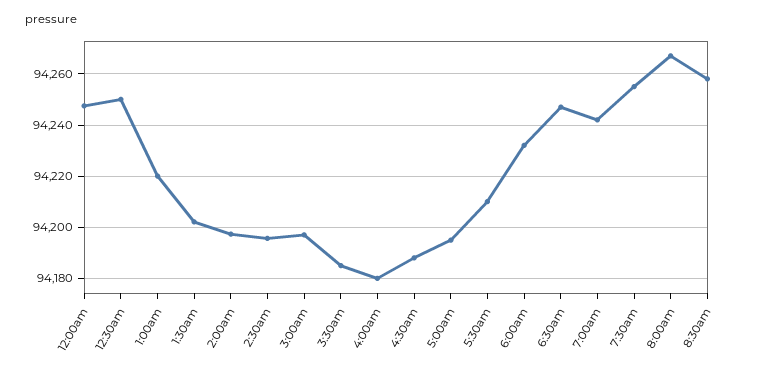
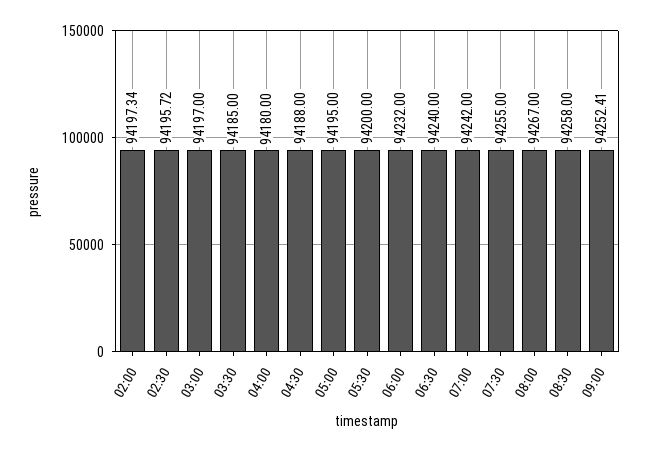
12:00am: 94247.5 -> none
12:30am: 94250 -> none
1:00am: 94220 -> none
1:30am: 94202.5 -> none
5:30am: 94210 -> 94200
6:30am: 94247.5 -> 94240
09:00: none -> 94252.41

